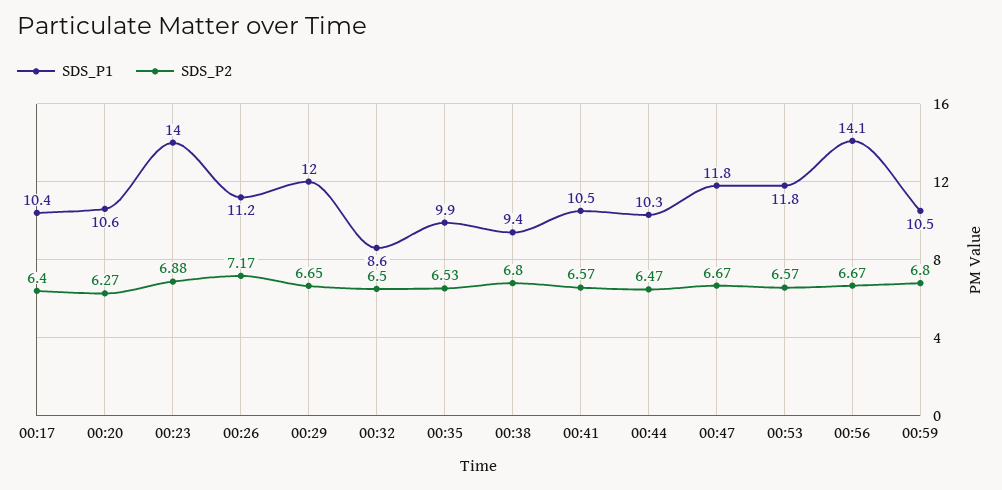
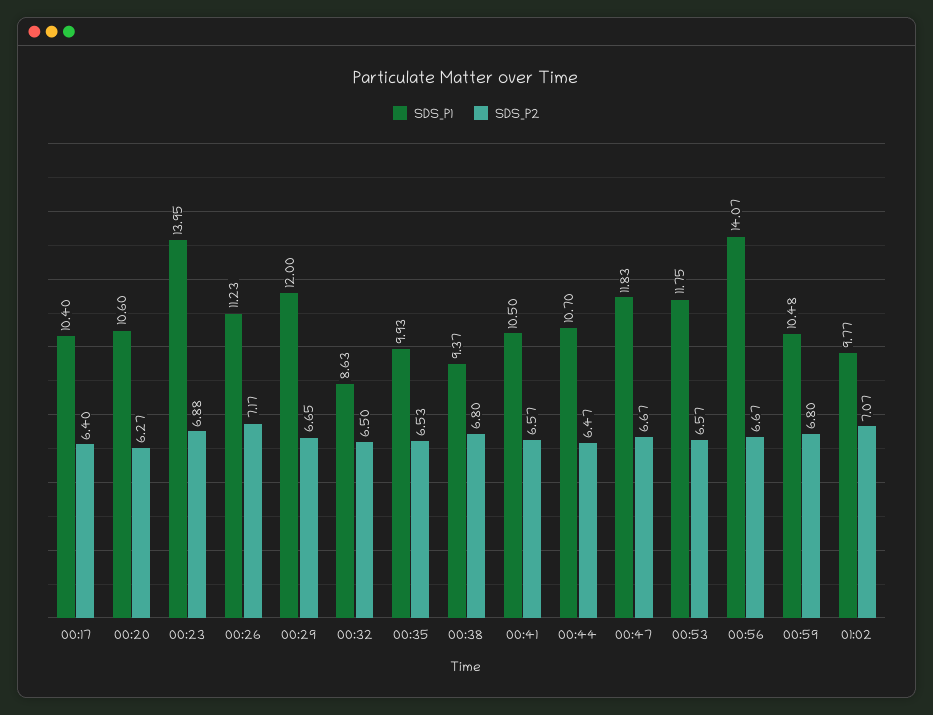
SDS_P1, 00:44: 10.3 -> 10.7
SDS_P1, 01:02: none -> 9.77
SDS_P2, 01:02: none -> 7.07

